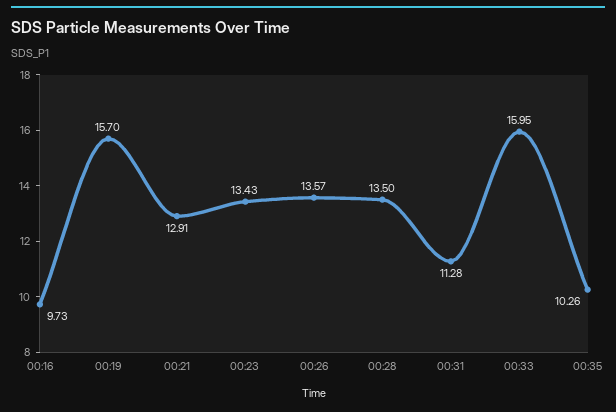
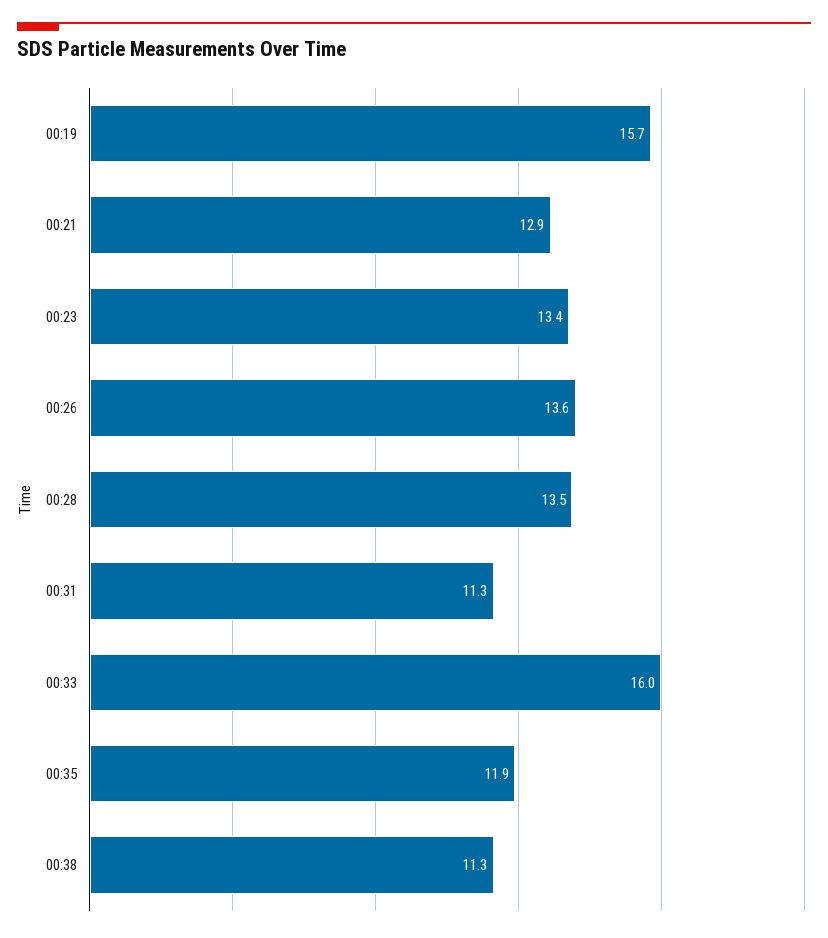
00:16: 9.73 -> none
00:35: 10.26 -> 11.9
00:38: none -> 11.3

